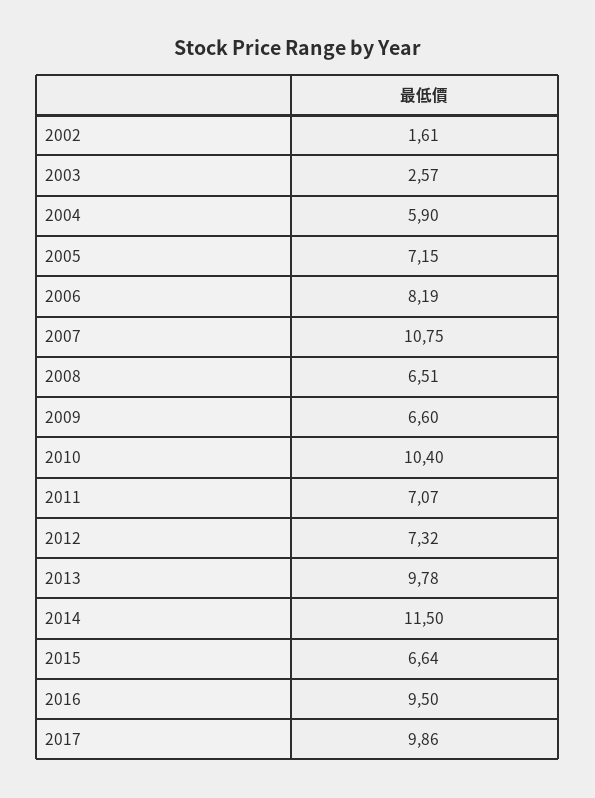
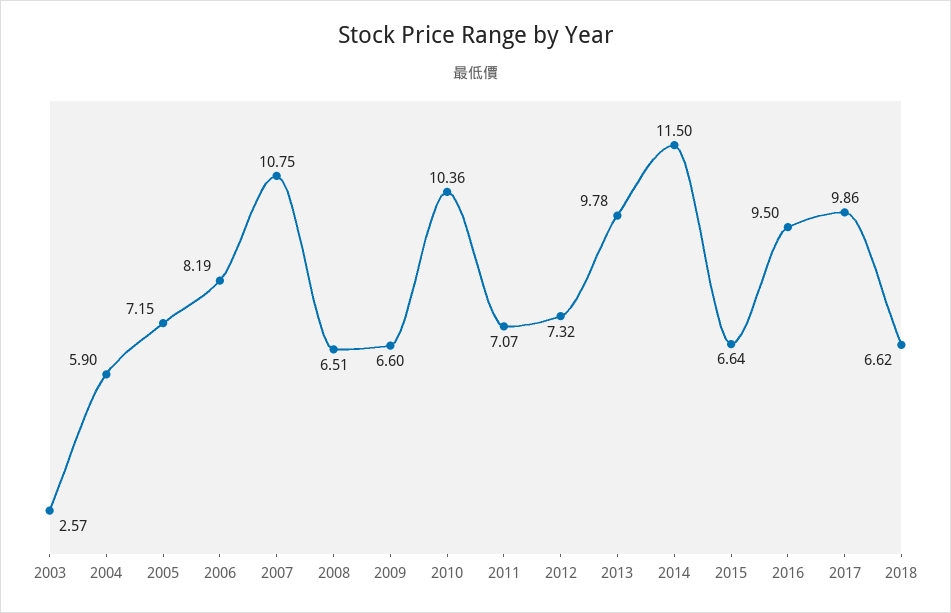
2002: 1.61 -> none
2010: 10.4 -> 10.36
2018: none -> 6.62

